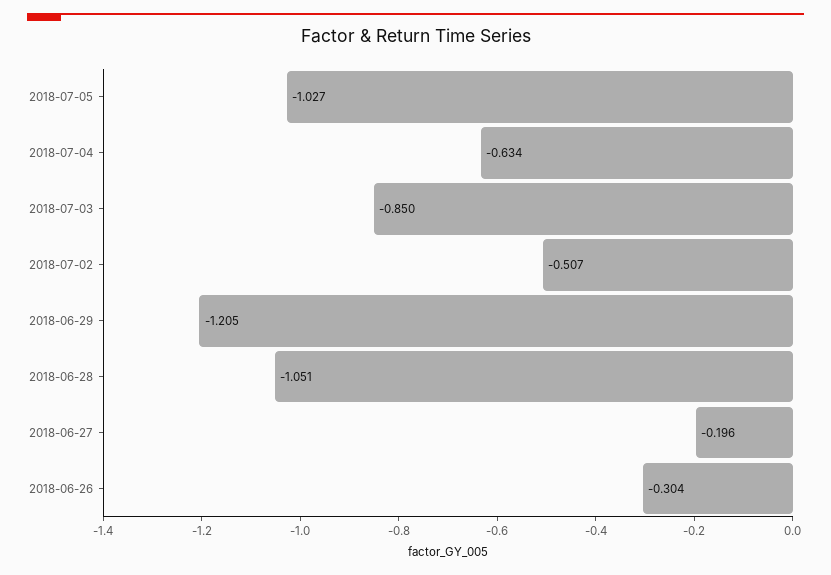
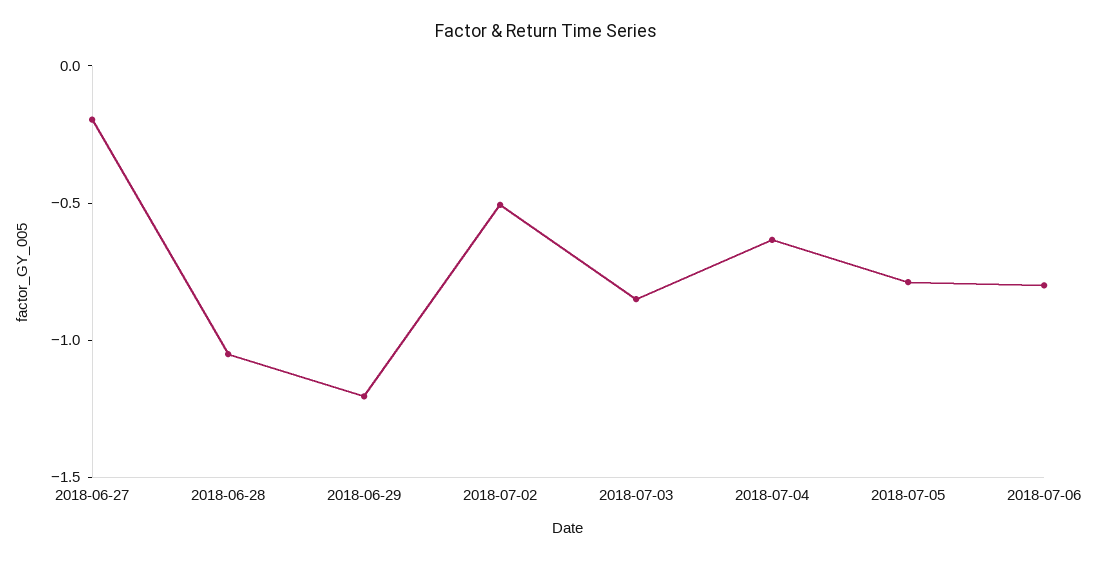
2018-07-05: -1.027 -> -0.8
2018-06-26: -0.304 -> none
2018-07-06: none -> -0.8

